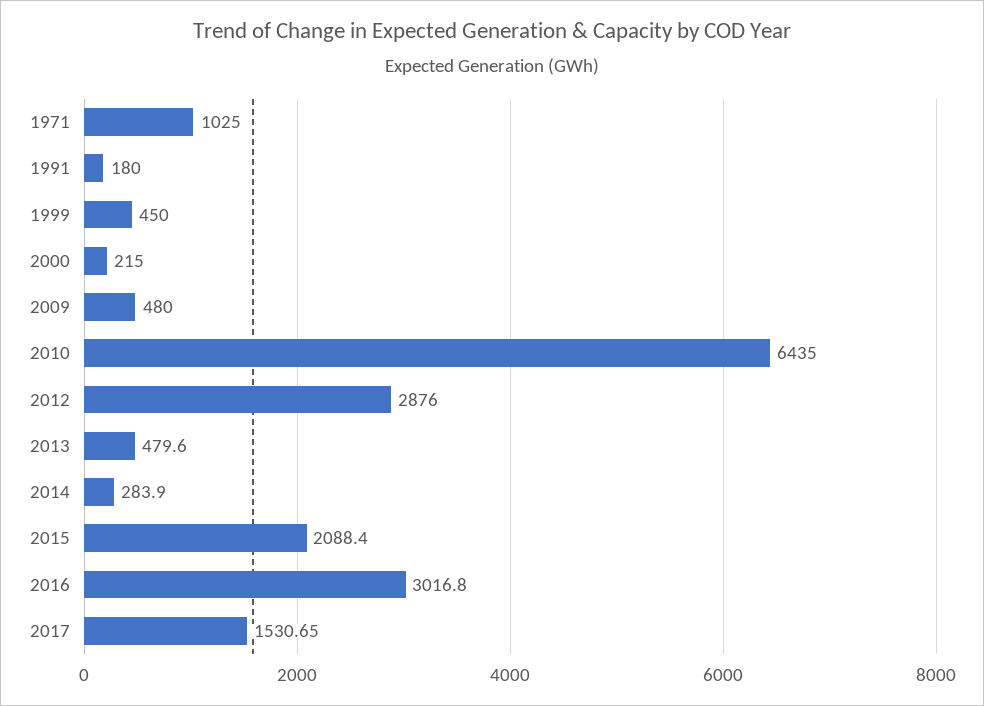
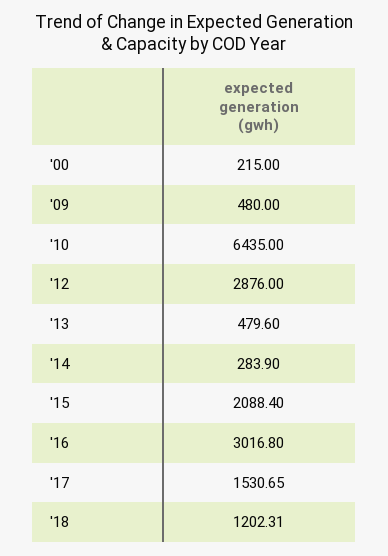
1971: 1025 -> none
1991: 180 -> none
1999: 450 -> none
'18: none -> 1202.31

